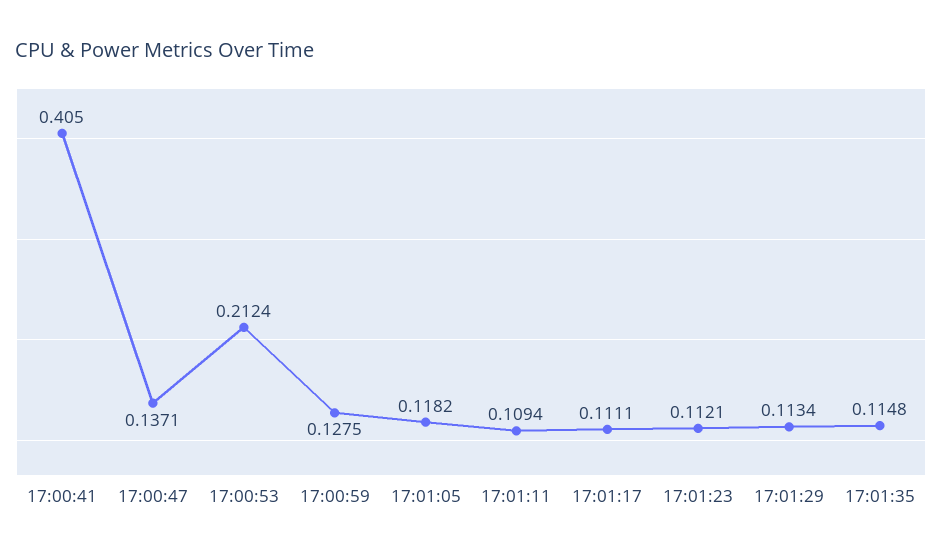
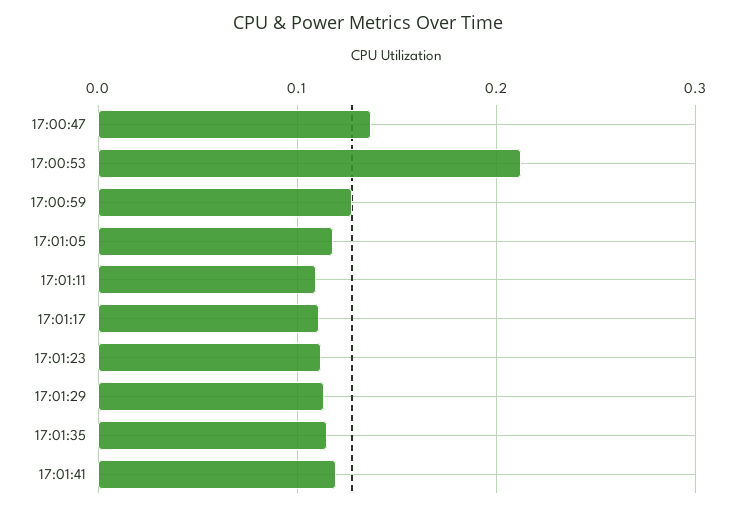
17:00:41: 0.405 -> none
17:01:41: none -> 0.12

